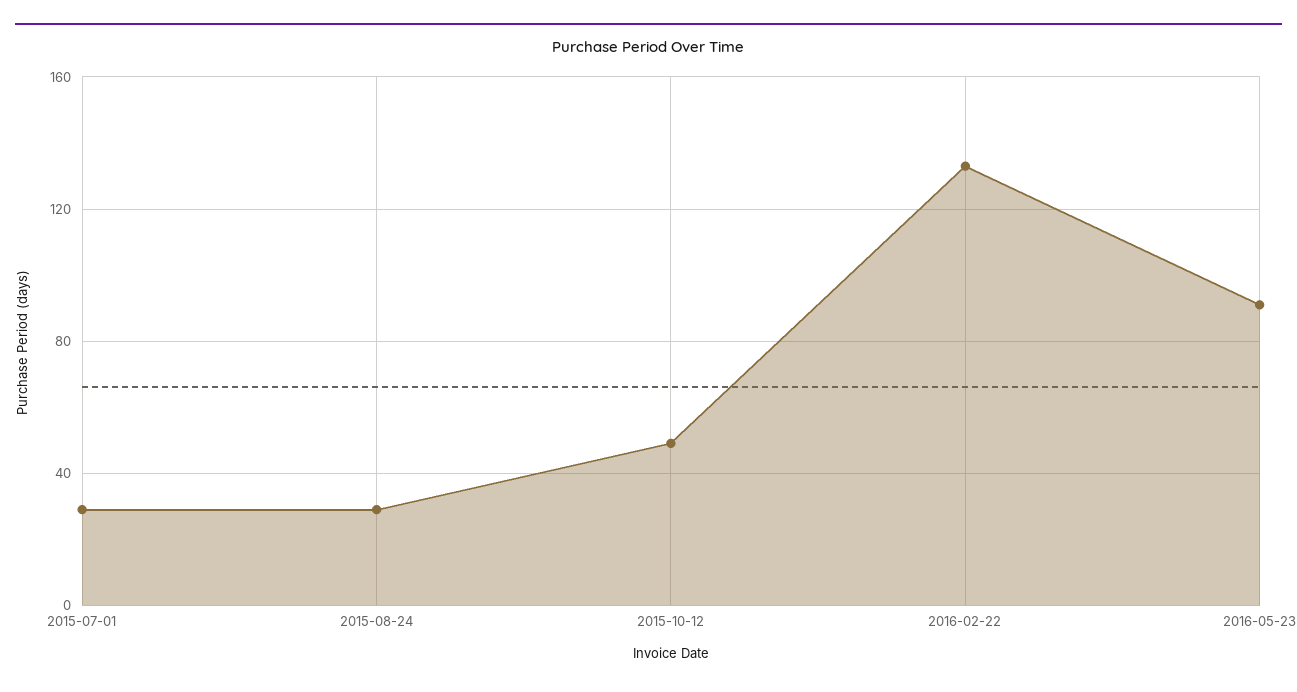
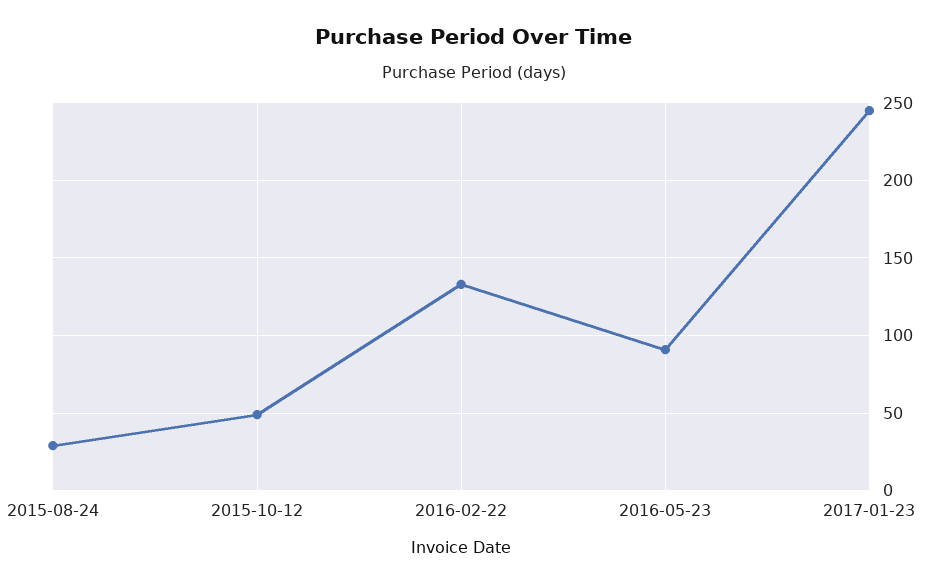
2015-07-01: 30 -> none
2017-01-23: none -> 245

